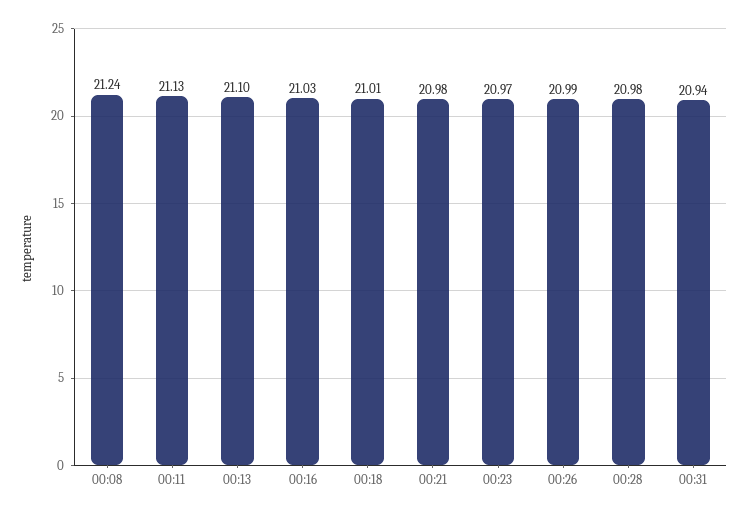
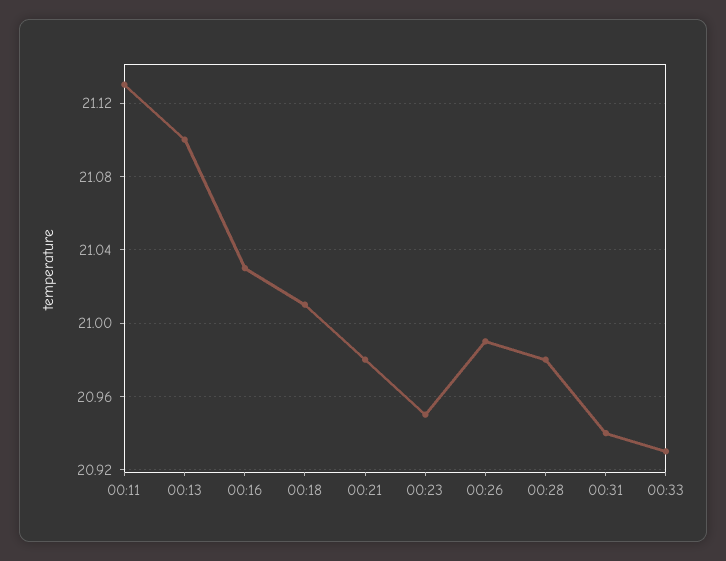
00:08: 21.24 -> none
00:23: 20.97 -> 20.95
00:33: none -> 20.93

